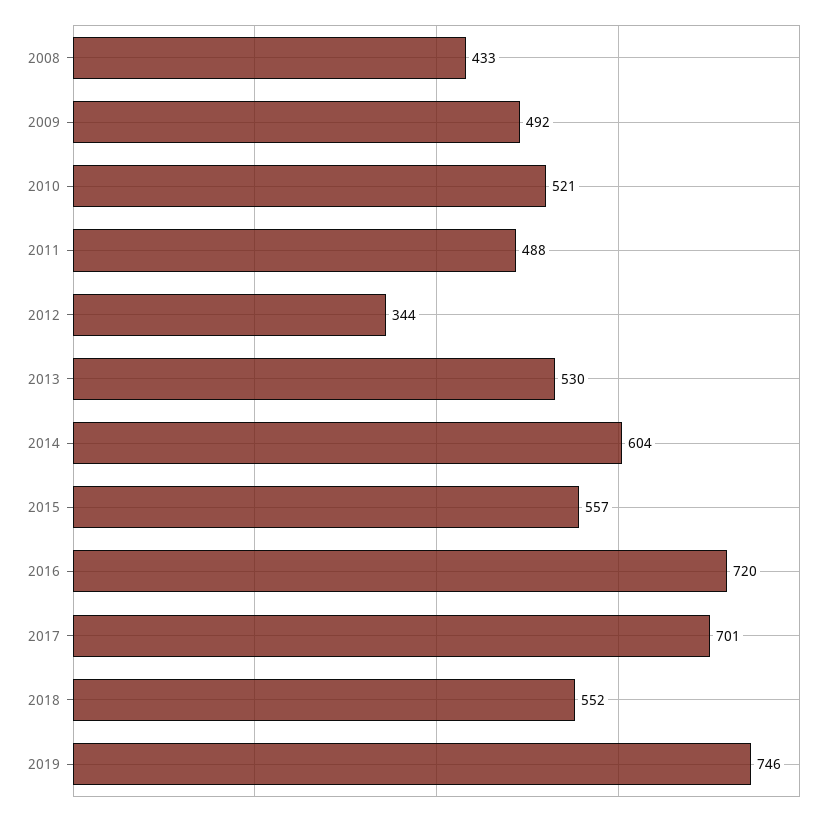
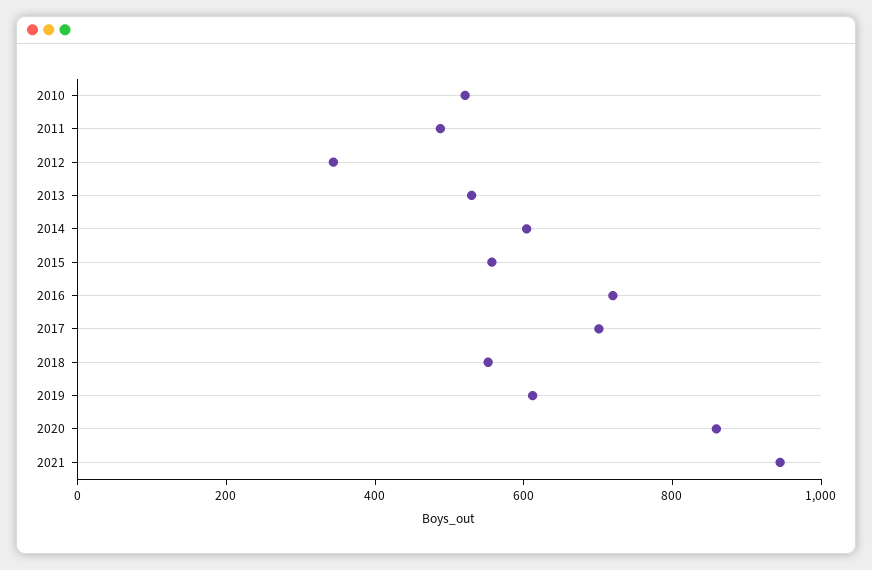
2008: 433 -> none
2009: 492 -> none
2019: 746 -> 600
2020: none -> 850
2021: none -> 950

